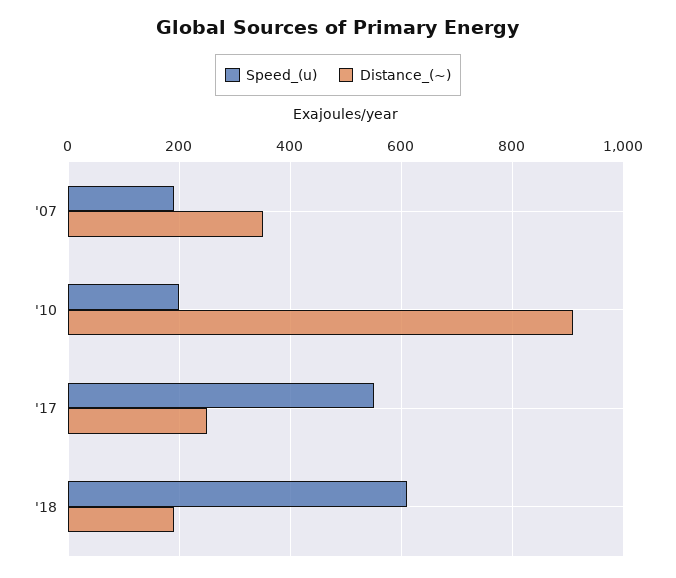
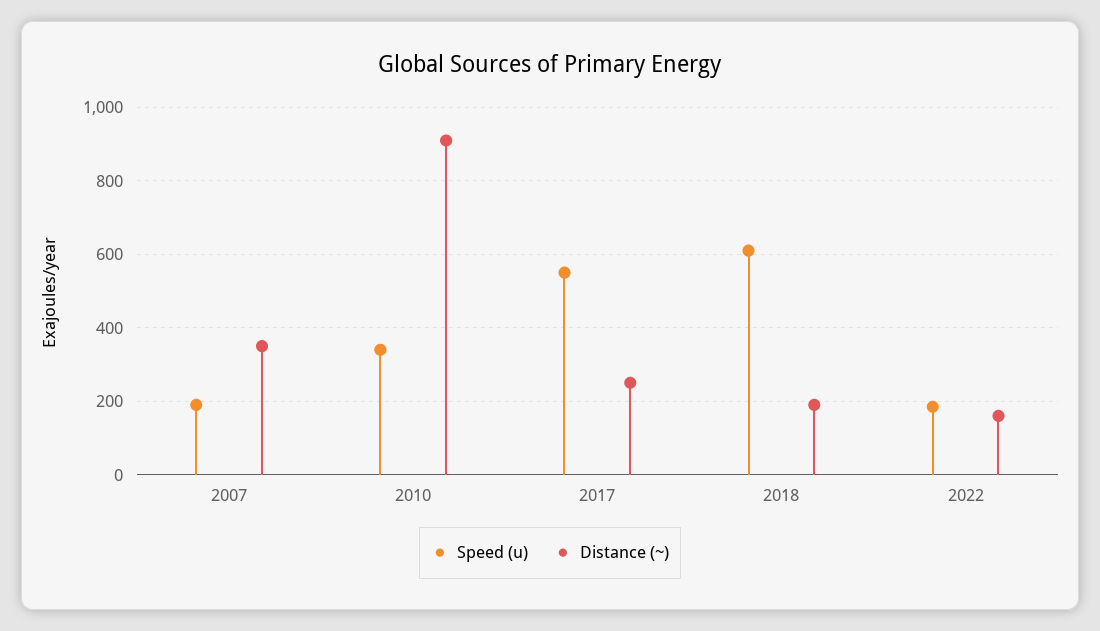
Speed_(u), '10: 200 -> 340
Speed_(u), 2022: none -> 180
Distance_(~), 2022: none -> 160

